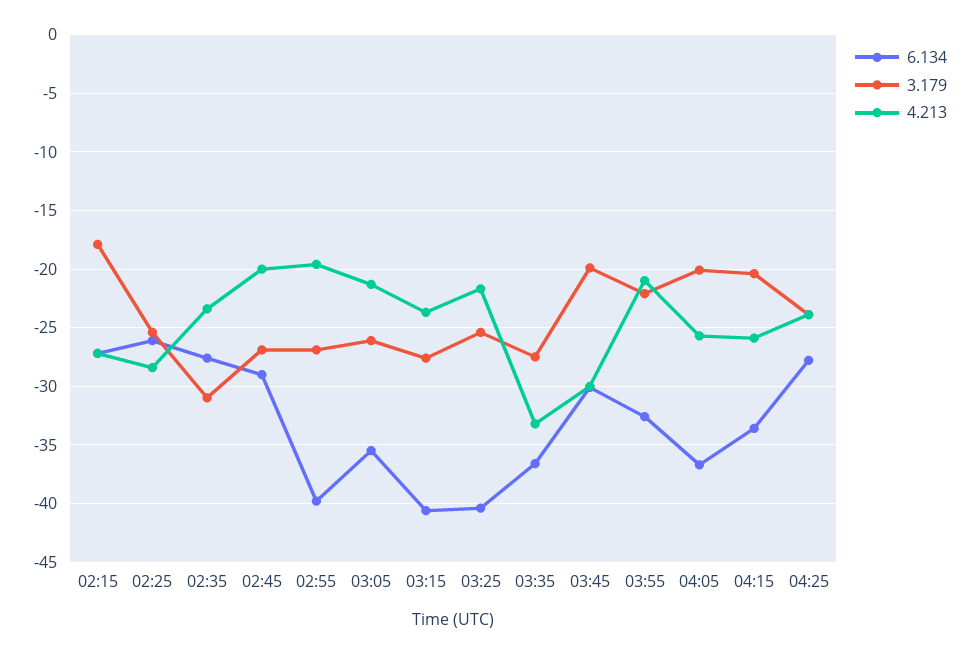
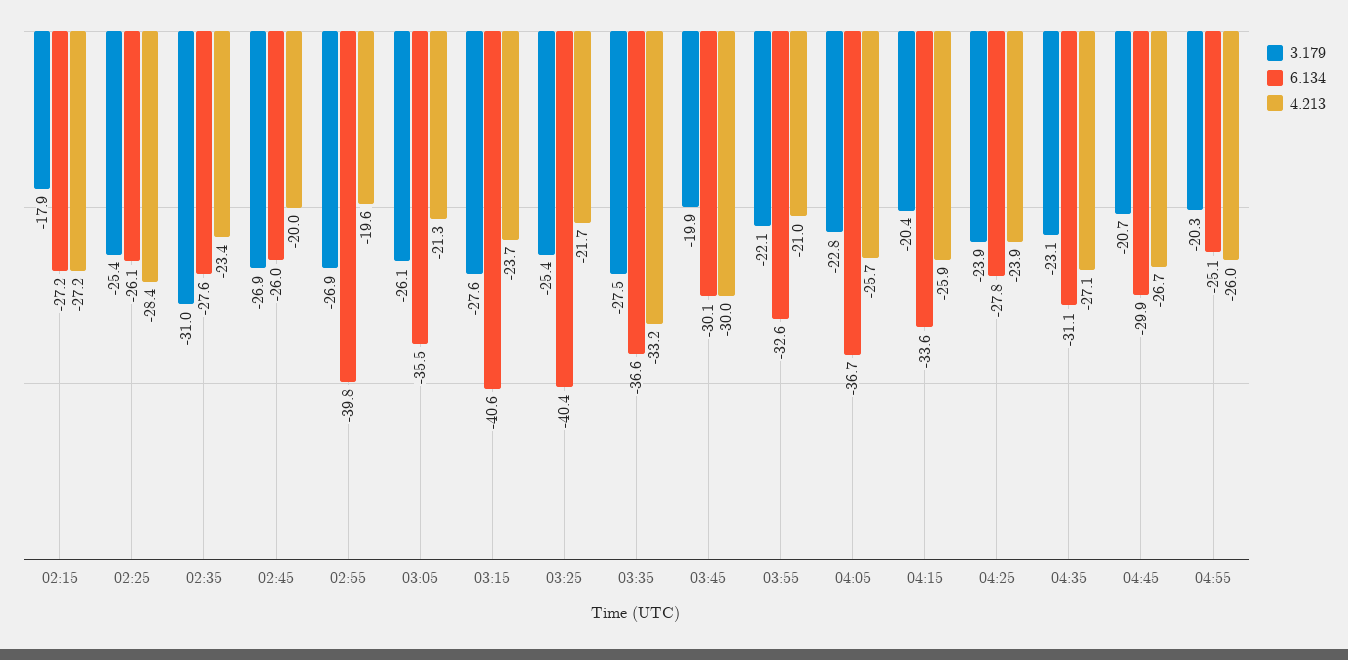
6.134, 02:45: -29 -> -26
3.179, 04:05: -20 -> -22.8
3.179, 04:35: none -> -23.1
6.134, 04:35: none -> -31.1
4.213, 04:35: none -> -27.1
3.179, 04:45: none -> -20.7
6.134, 04:45: none -> -29.9
4.213, 04:45: none -> -26.7
3.179, 04:55: none -> -20.3
6.134, 04:55: none -> -25.1
4.213, 04:55: none -> -26

